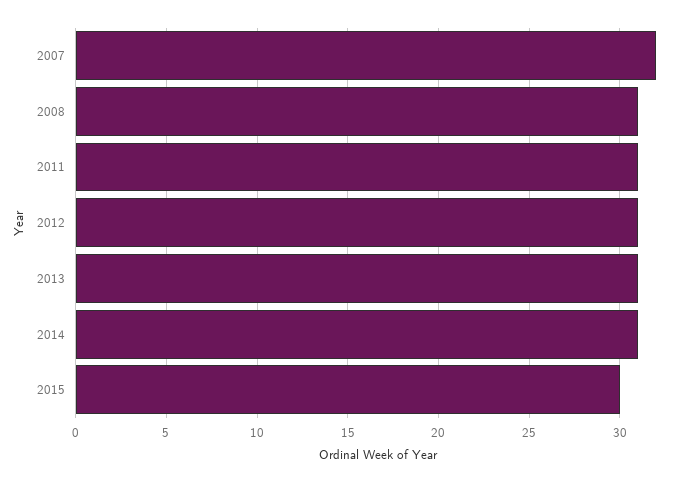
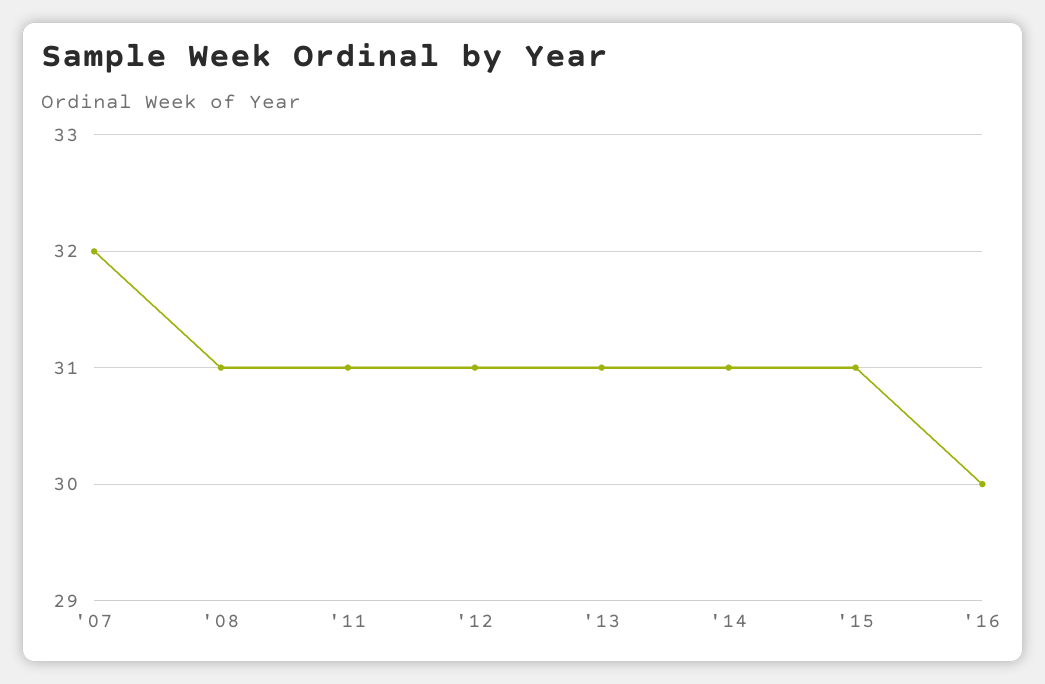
2015: 30 -> 31
'16: none -> 30

